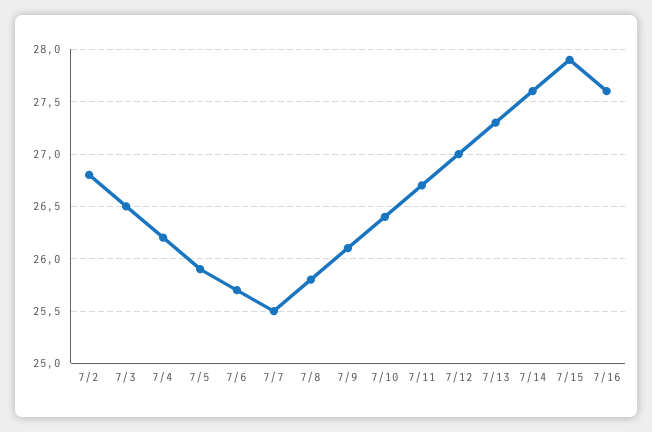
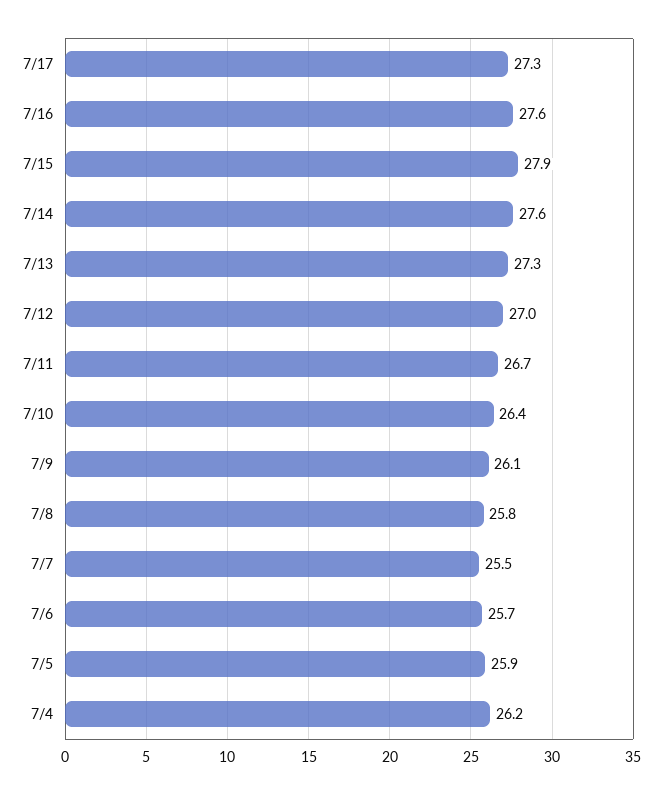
7/2: 26.8 -> none
7/3: 26.5 -> none
7/17: none -> 27.3

